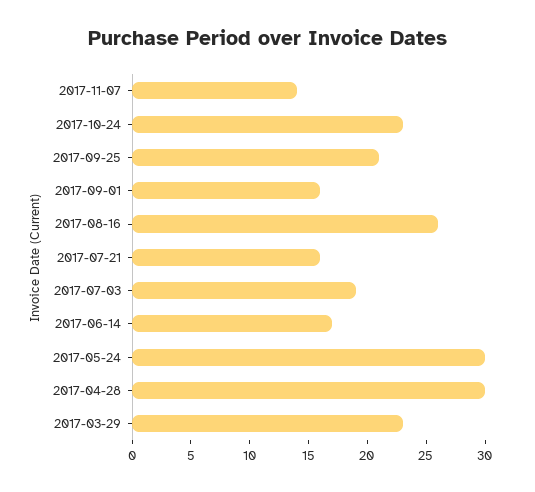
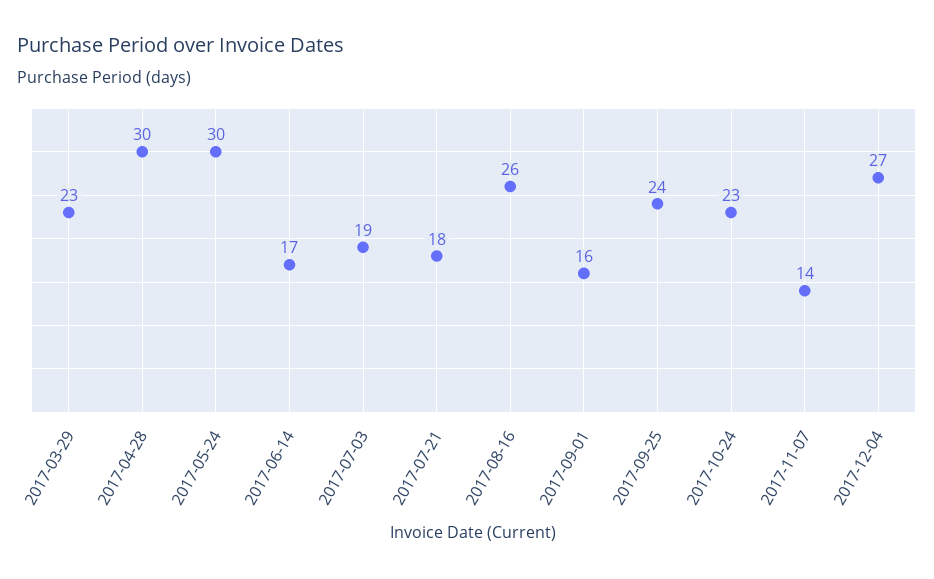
2017-09-25: 21 -> 24
2017-07-21: 16 -> 18
2017-12-04: none -> 27

